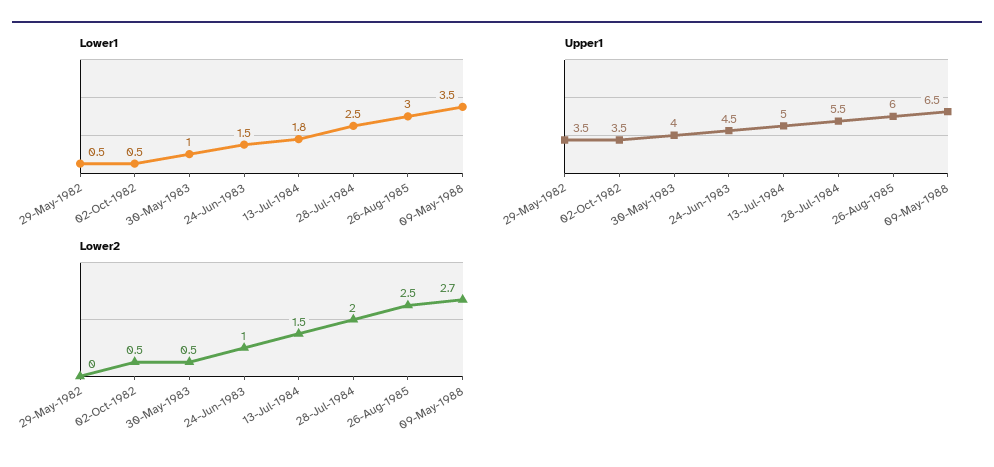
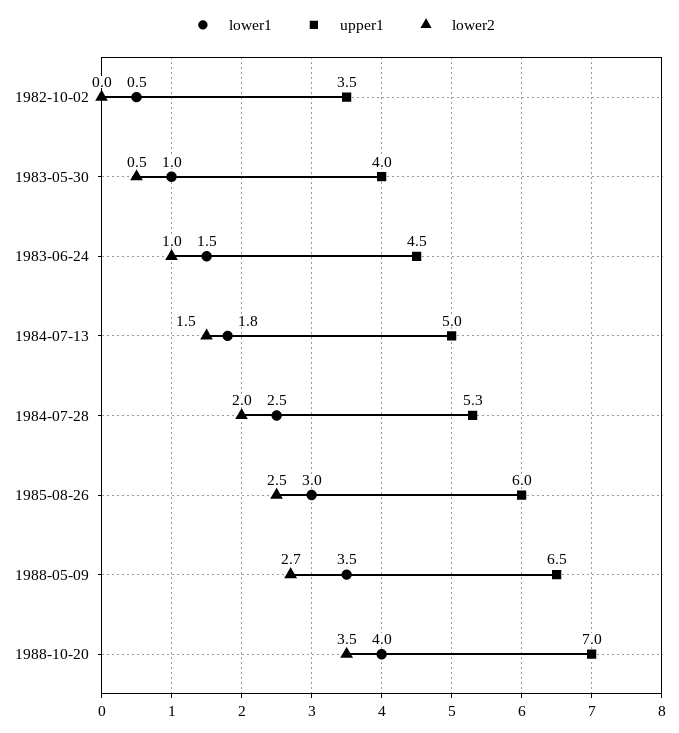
Lower1, 29-May-1982: 0.5 -> none
Upper1, 29-May-1982: 3.5 -> none
Upper1, 28-Jul-1984: 5.5 -> 5.3
Lower2, 29-May-1982: 0 -> none
Lower2, 02-Oct-1982: 0.5 -> 0
Lower1, 1988-10-20: none -> 4
Upper1, 1988-10-20: none -> 7
Lower2, 1988-10-20: none -> 3.5

